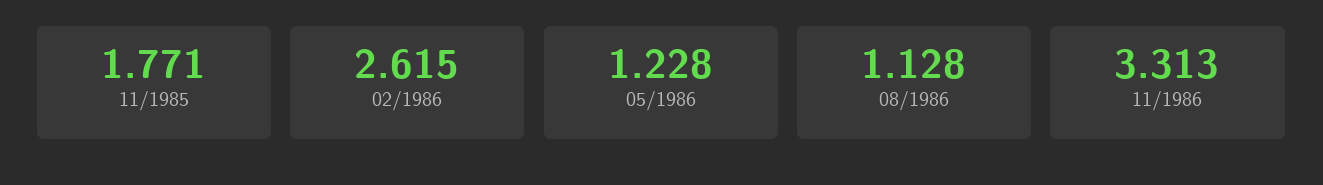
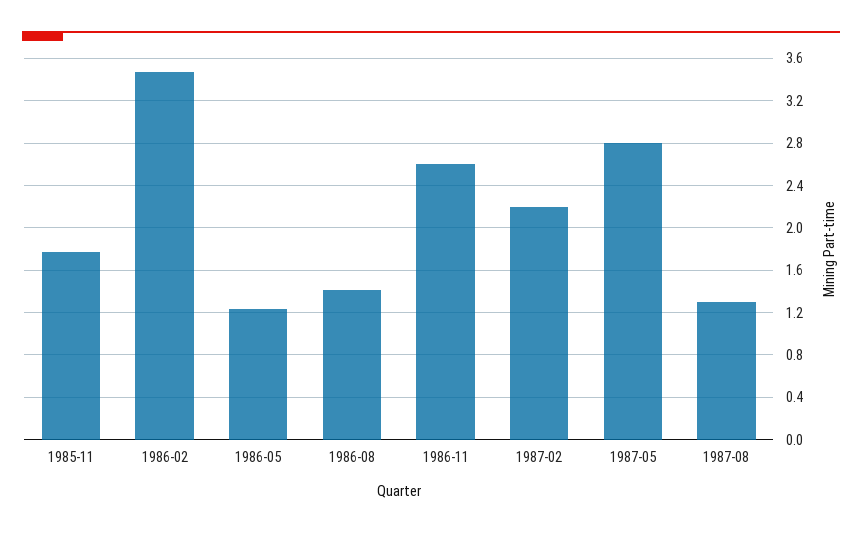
02/1986: 2.615 -> 3.5
08/1986: 1.128 -> 1.4
11/1986: 3.313 -> 2.6
1987-02: none -> 2.2
1987-05: none -> 2.8
1987-08: none -> 1.3

